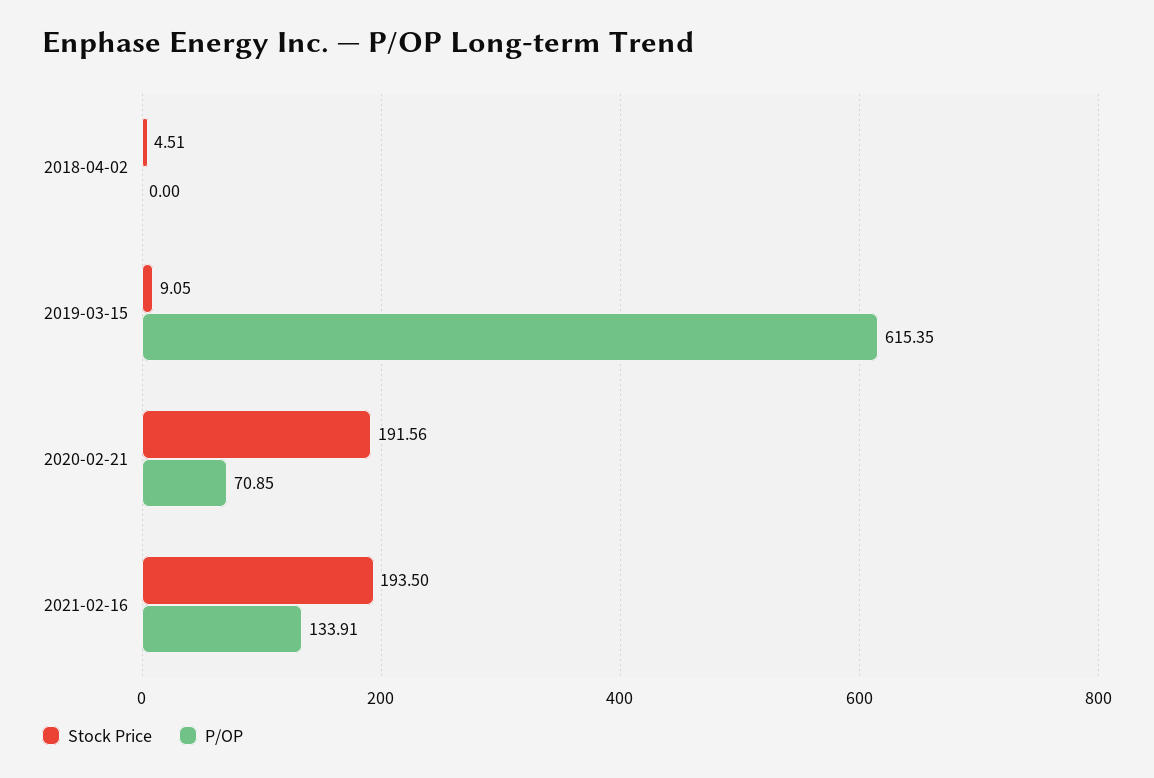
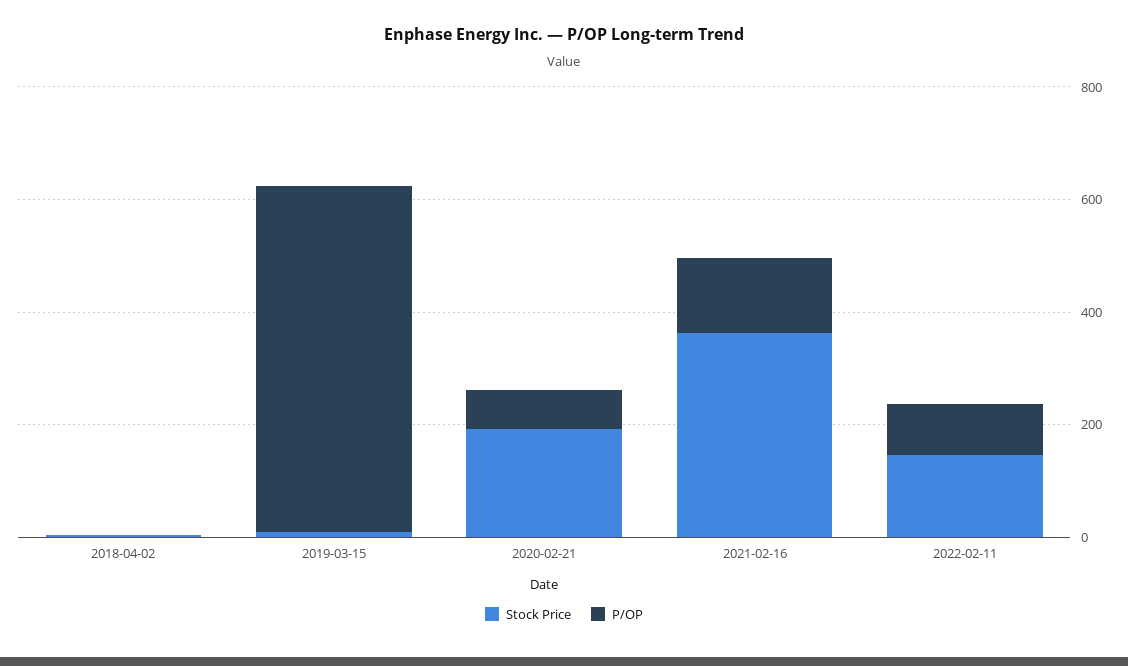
Stock Price, 2021-02-16: 193.5 -> 350
Stock Price, 2022-02-11: none -> 150
P/OP, 2022-02-11: none -> 100

